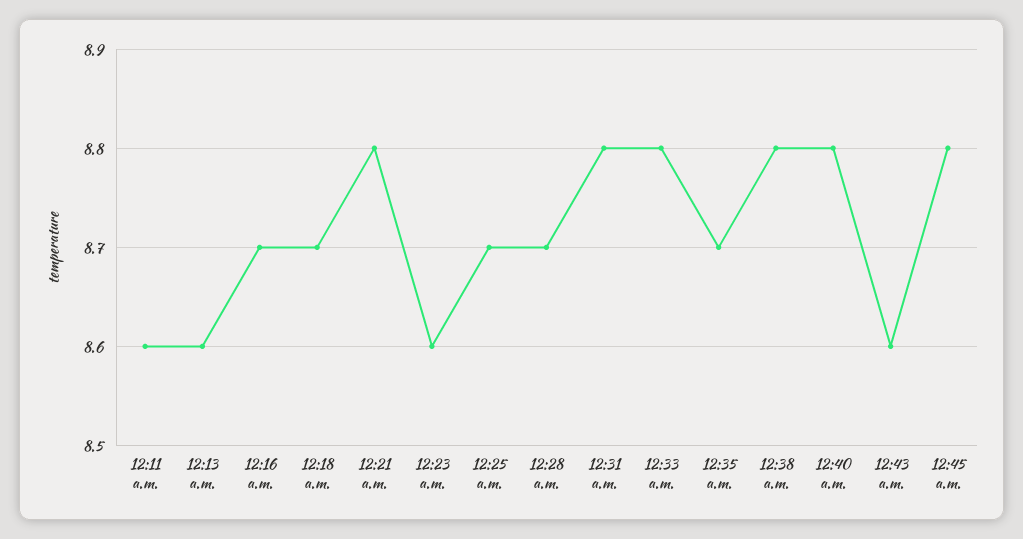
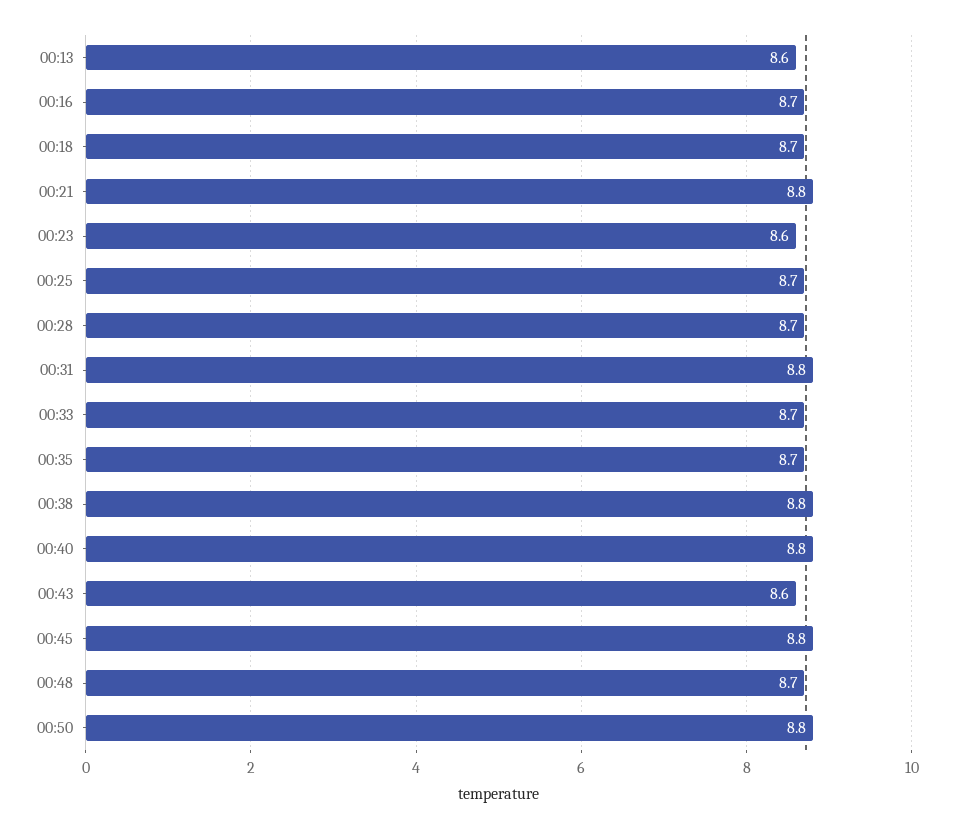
12:11 a.m.: 8.6 -> none
12:33 a.m.: 8.8 -> 8.7
00:48: none -> 8.7
00:50: none -> 8.8

